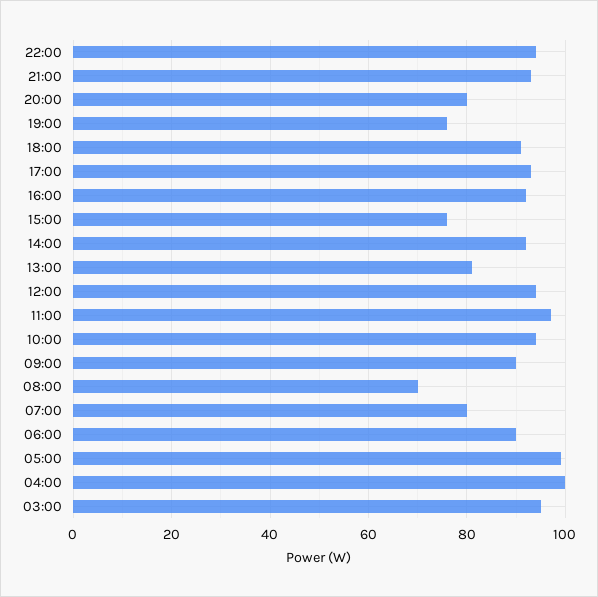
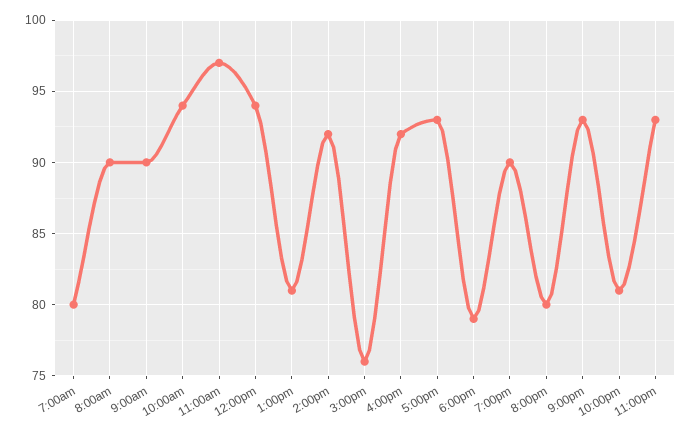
22:00: 95 -> 81
19:00: 75 -> 90
18:00: 90 -> 79
08:00: 70 -> 90
06:00: 90 -> none
05:00: 100 -> none
04:00: 100 -> none
03:00: 95 -> none
11:00pm: none -> 93

